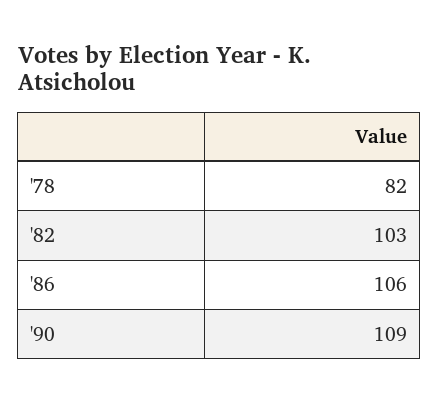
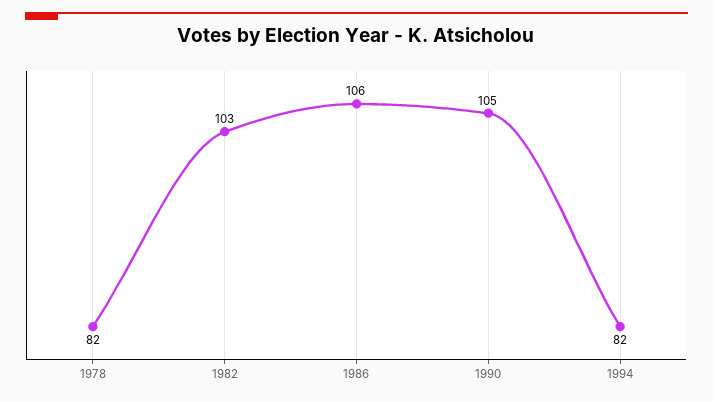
'90: 109 -> 105
1994: none -> 82

